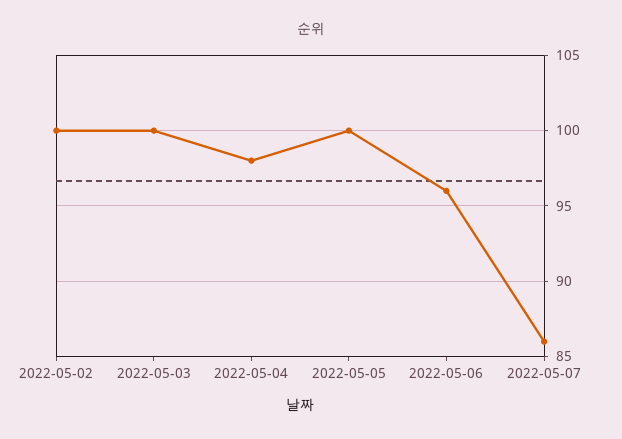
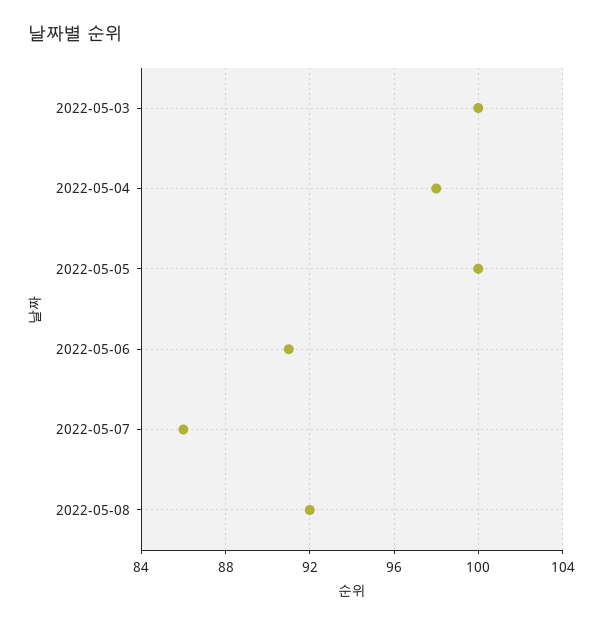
2022-05-02: 100 -> none
2022-05-06: 96 -> 91
2022-05-08: none -> 92

